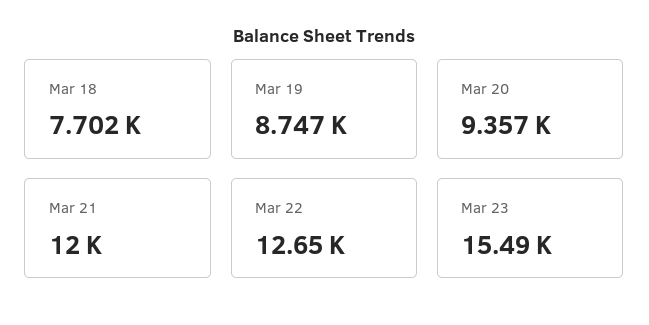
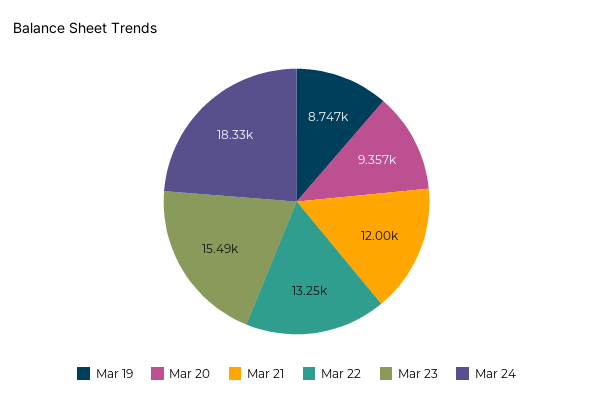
Mar 18: 7702 -> none
Mar 22: 12650 -> 13250
Mar 24: none -> 18330

